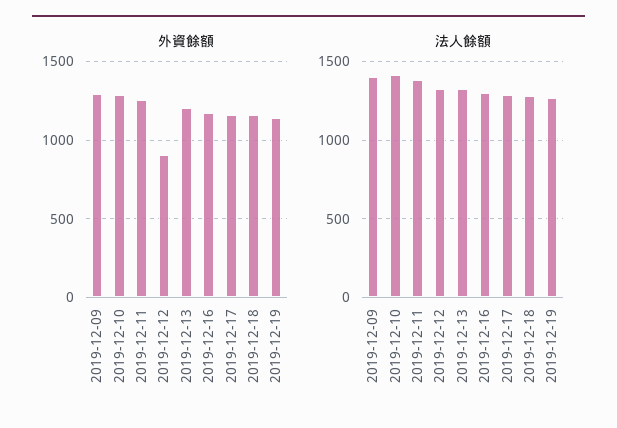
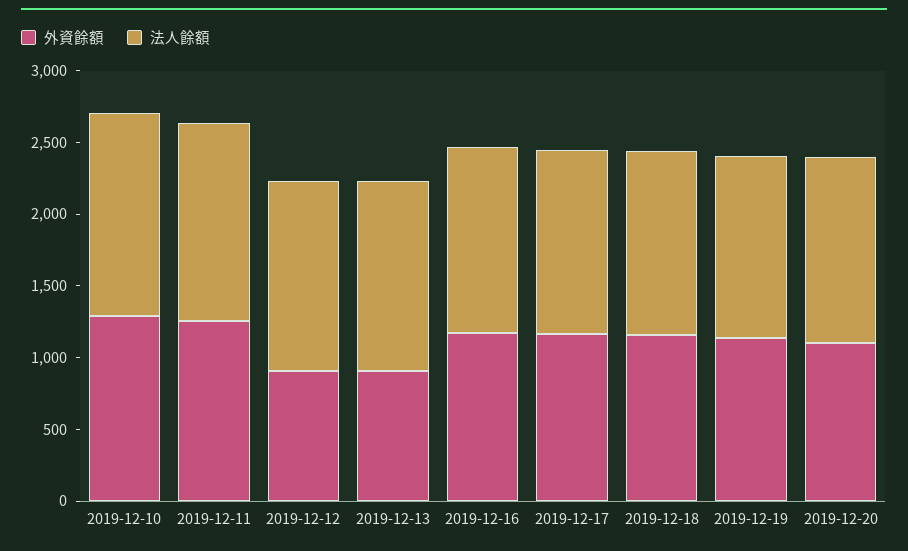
外資餘額, 2019-12-09: 1300 -> none
外資餘額, 2019-12-13: 1200 -> 900
法人餘額, 2019-12-09: 1400 -> none
外資餘額, 2019-12-20: none -> 1100
法人餘額, 2019-12-20: none -> 1300

